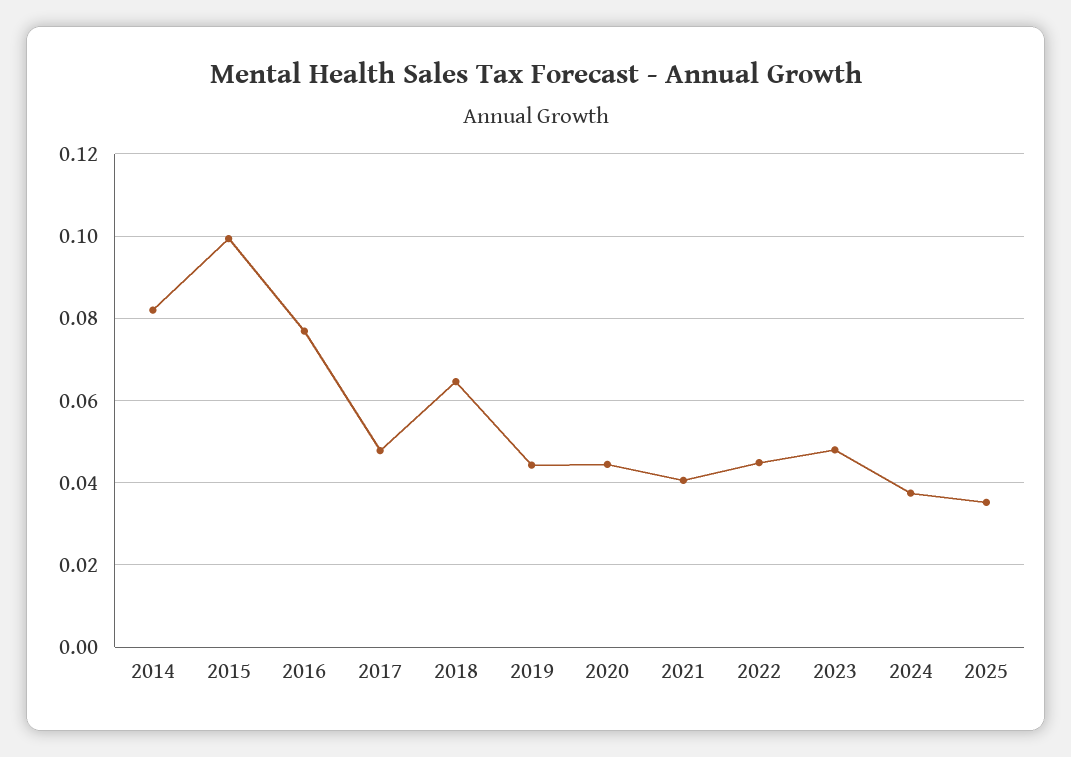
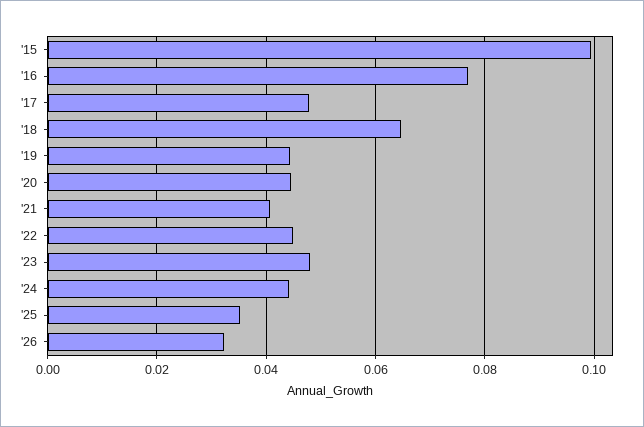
2014: 0.082 -> none
2024: 0.038 -> 0.044
'26: none -> 0.032

